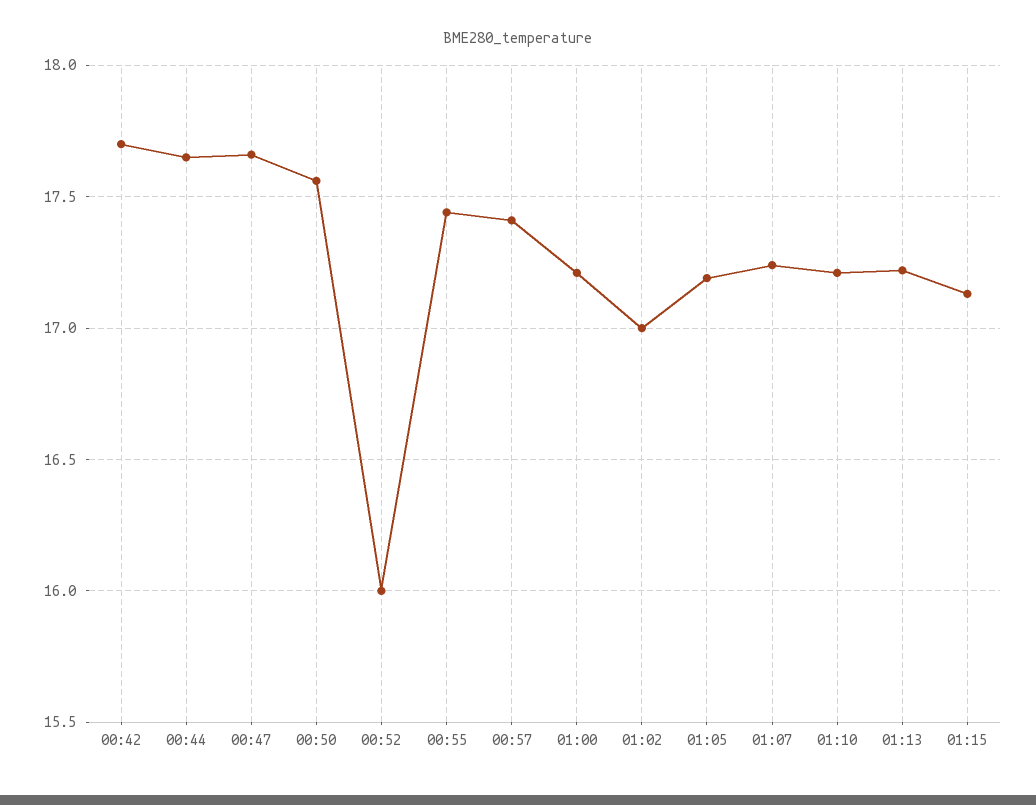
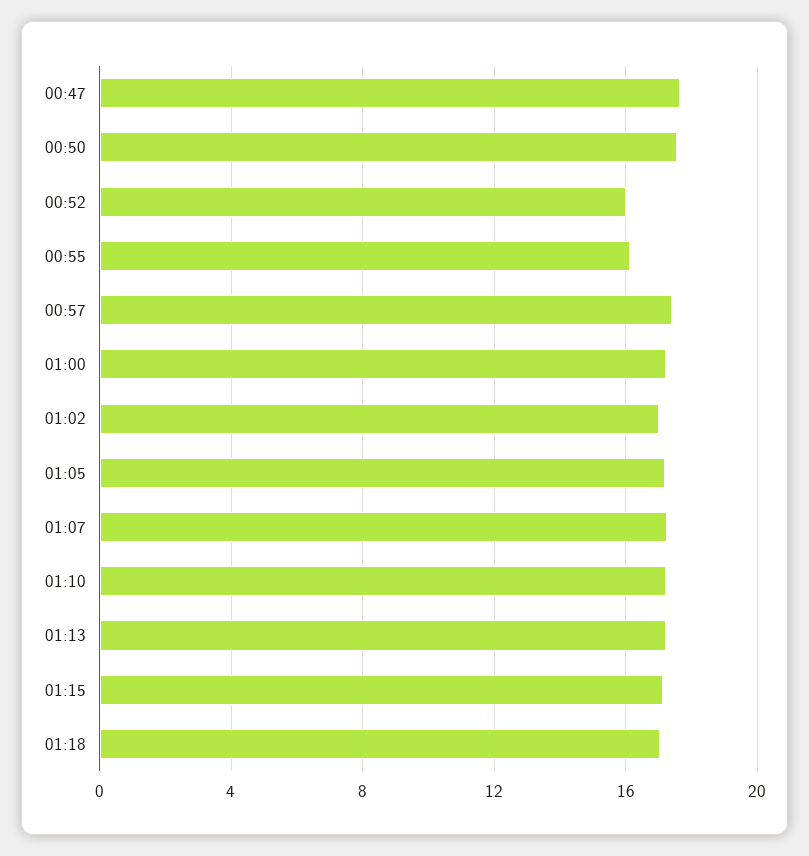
00:42: 17.7 -> none
00:44: 17.65 -> none
00:55: 17.45 -> 16
01:18: none -> 17

